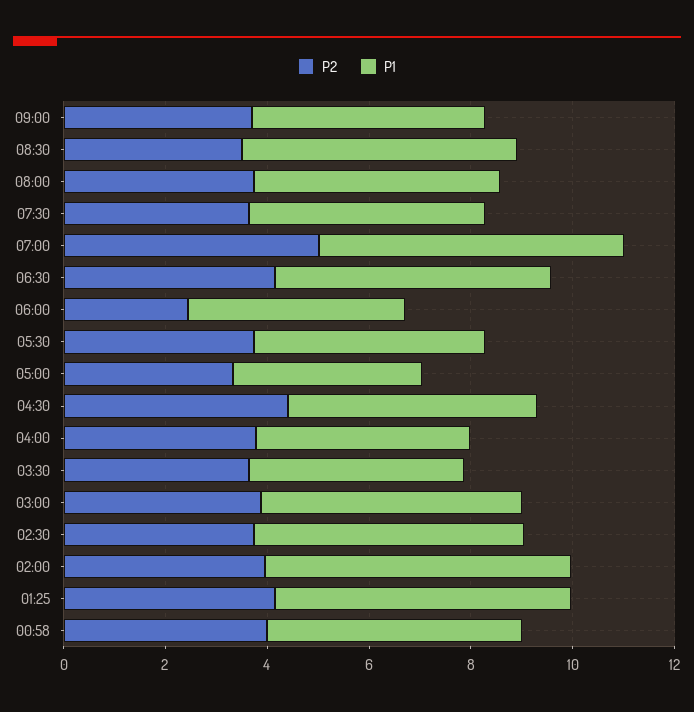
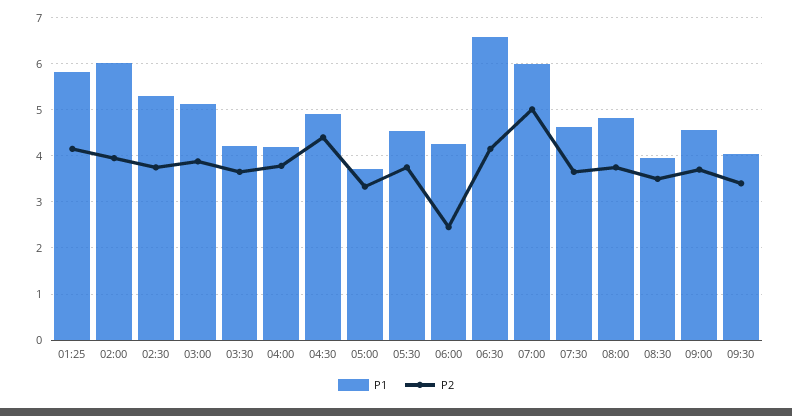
P1, 08:30: 5.5 -> 4
P1, 06:30: 5.5 -> 6.6
P2, 00:58: 4 -> none
P1, 00:58: 5 -> none
P1, 09:30: none -> 4
P2, 09:30: none -> 3.4

